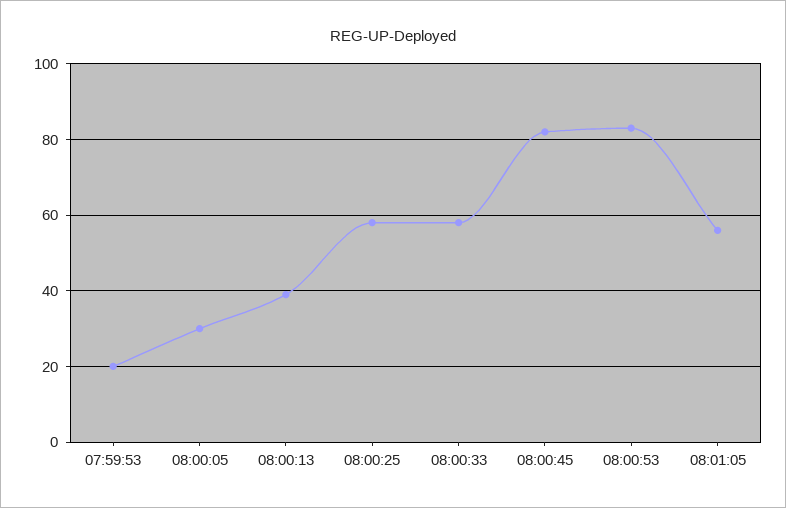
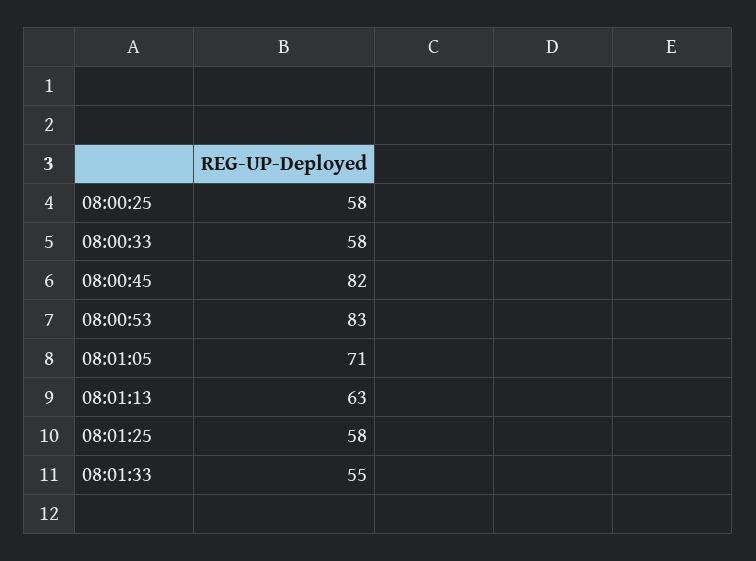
07:59:53: 20 -> none
08:00:05: 30 -> none
08:00:13: 40 -> none
08:01:05: 55 -> 71
08:01:13: none -> 63
08:01:25: none -> 58
08:01:33: none -> 55

